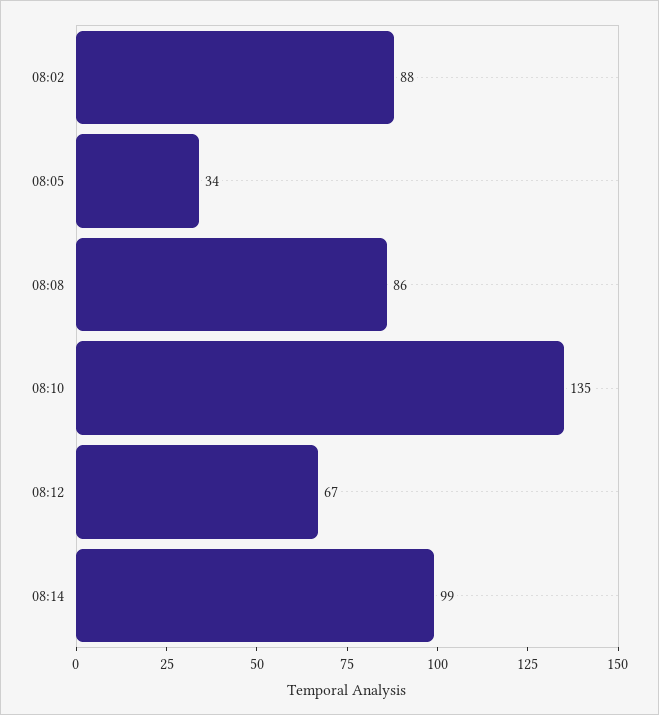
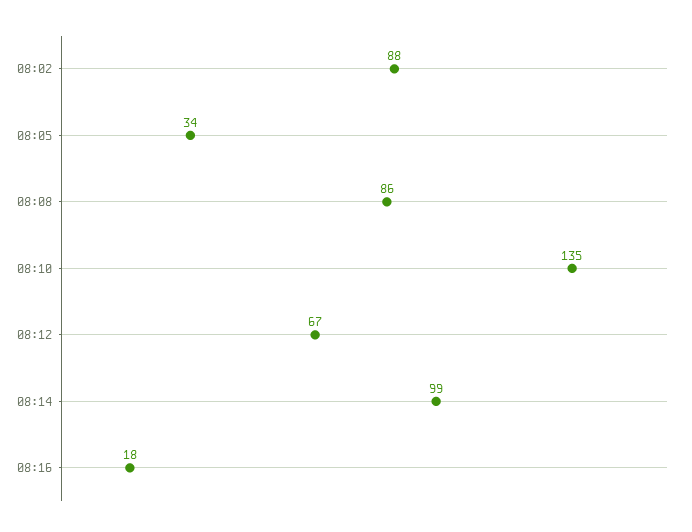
08:16: none -> 18

